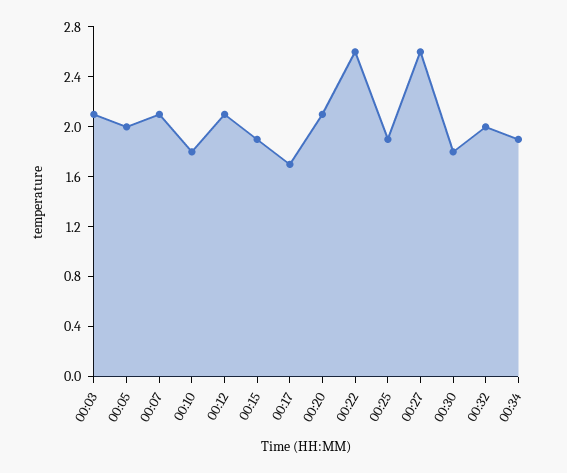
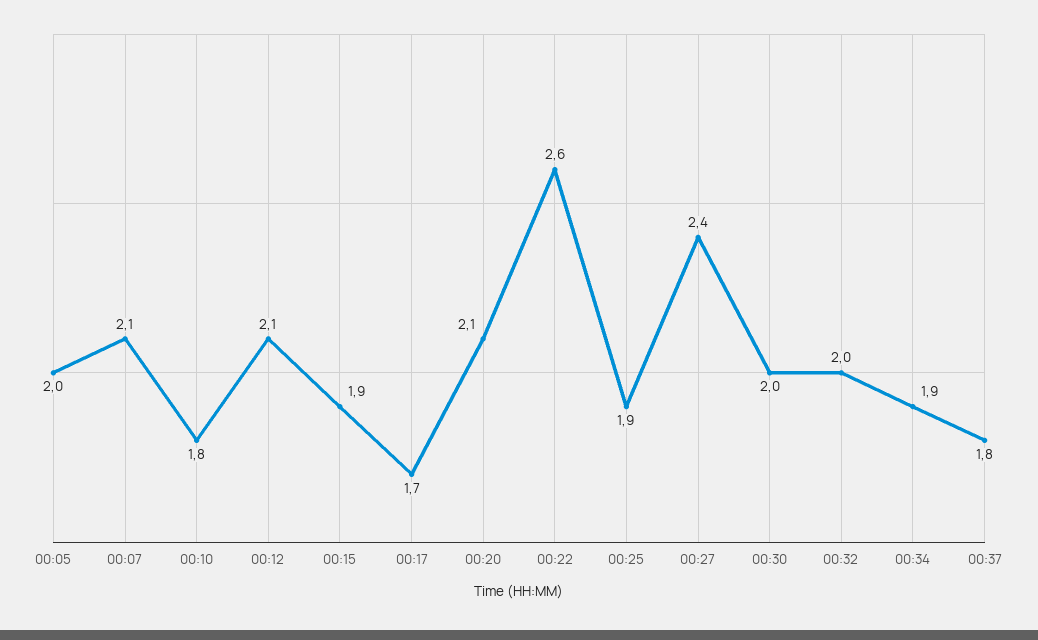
00:03: 2.1 -> none
00:27: 2.6 -> 2.4
00:30: 1.8 -> 2
00:37: none -> 1.8

